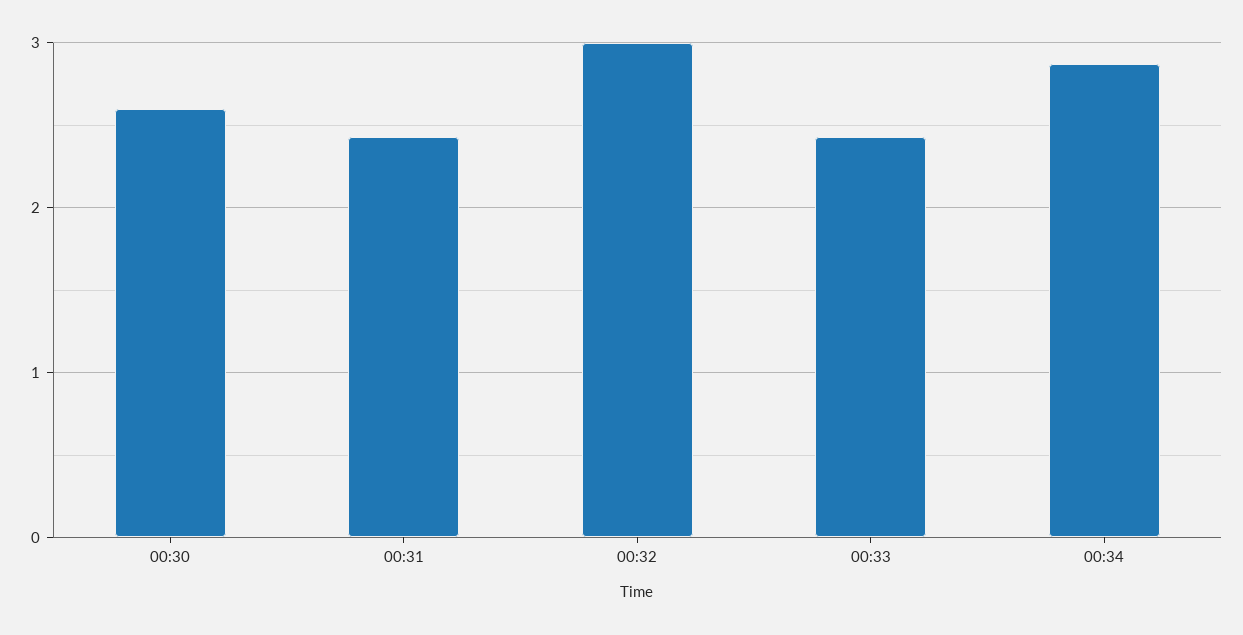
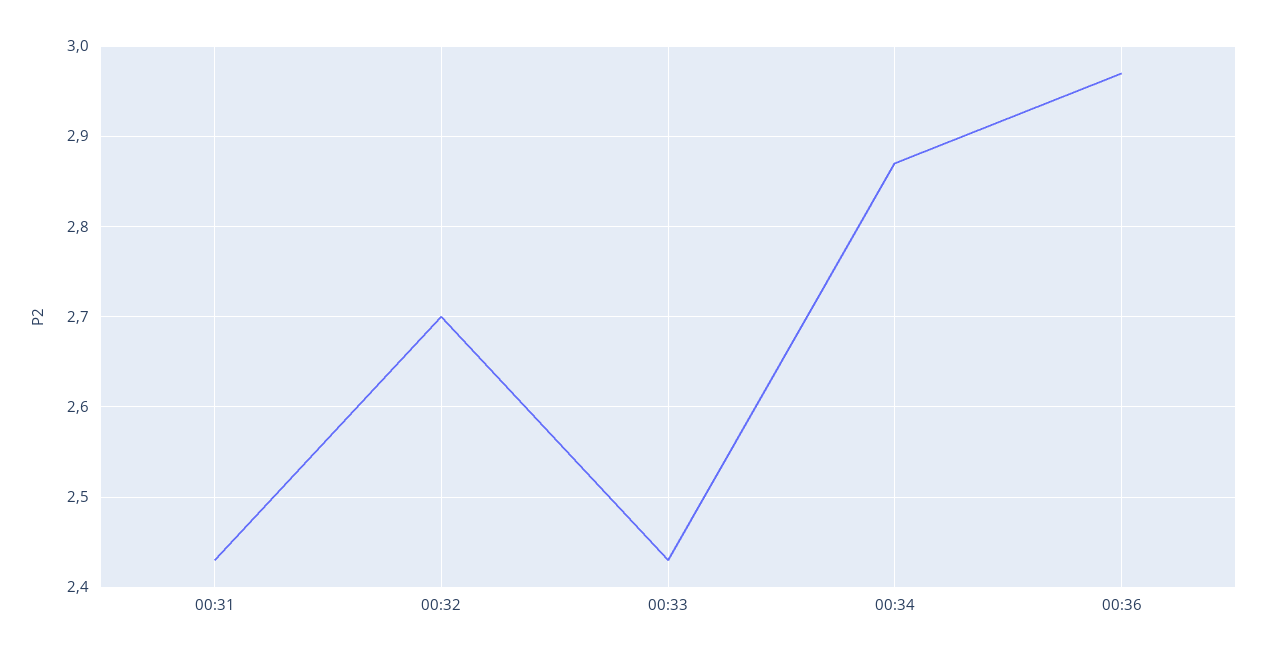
00:30: 2.6 -> none
00:32: 3 -> 2.7
00:36: none -> 2.97

